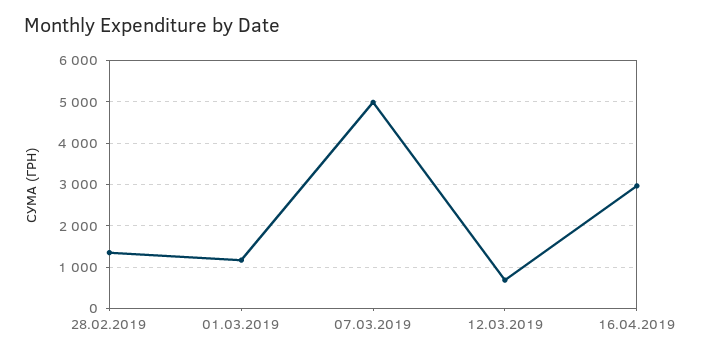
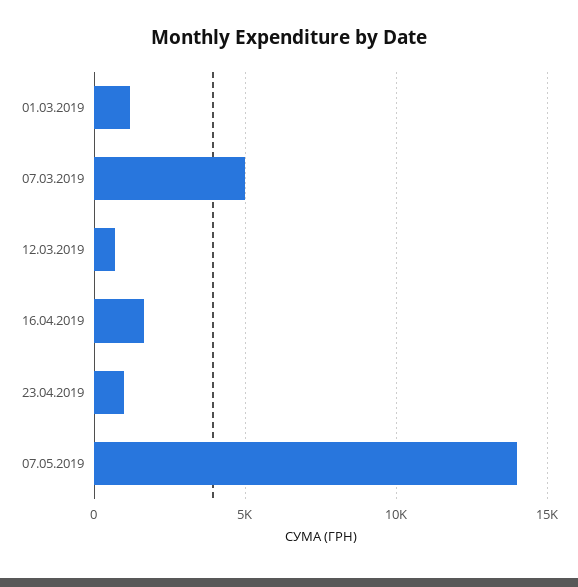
28.02.2019: 1400 -> none
16.04.2019: 3000 -> 1500
23.04.2019: none -> 1000
07.05.2019: none -> 14000

